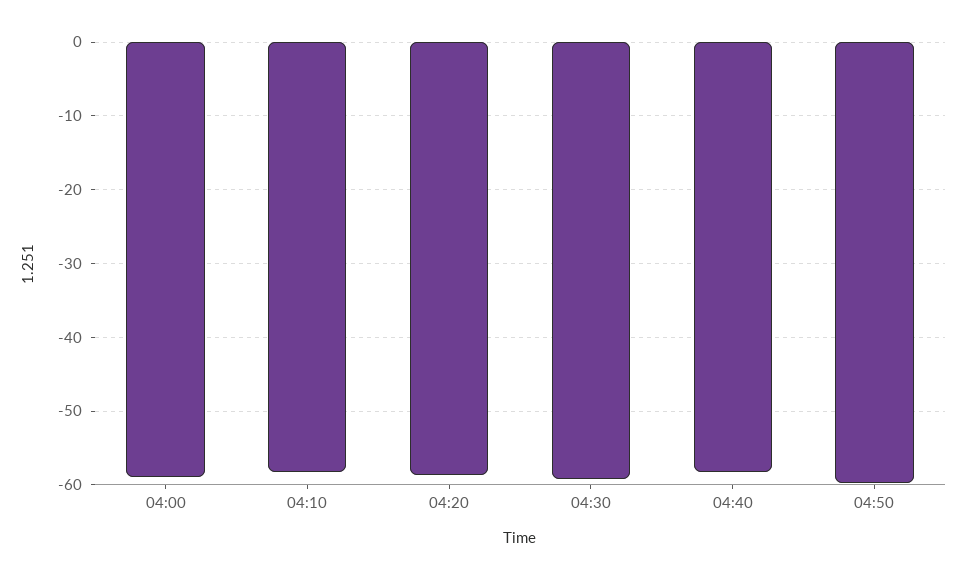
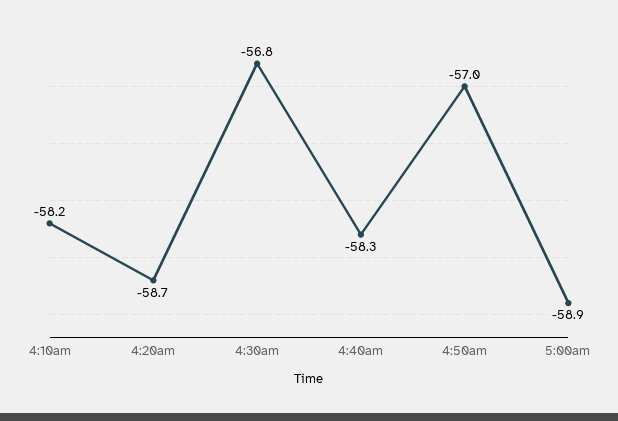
04:00: -59 -> none
04:30: -59 -> -56.8
04:50: -60 -> -57
5:00am: none -> -58.9

